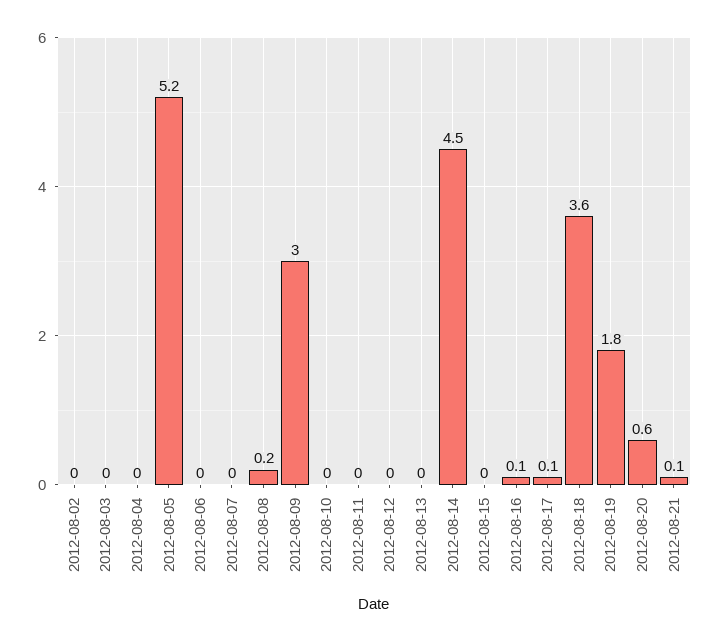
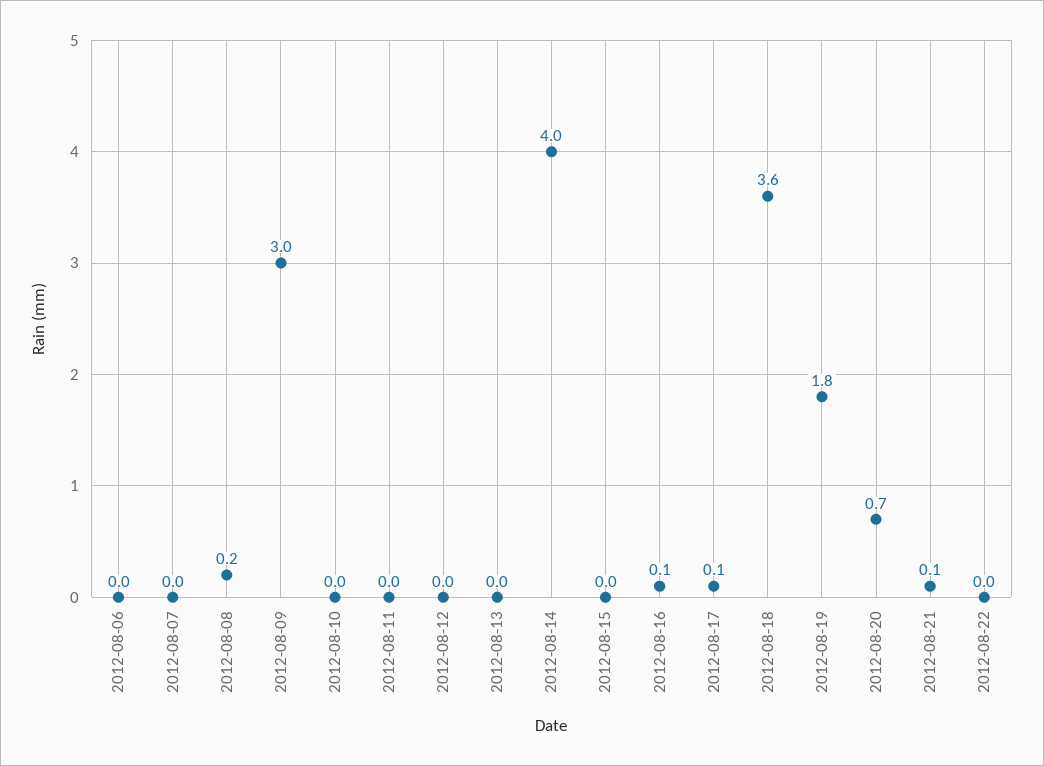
2012-08-02: 0 -> none
2012-08-03: 0 -> none
2012-08-04: 0 -> none
2012-08-05: 5.2 -> none
2012-08-14: 4.5 -> 4
2012-08-20: 0.6 -> 0.7
2012-08-22: none -> 0

